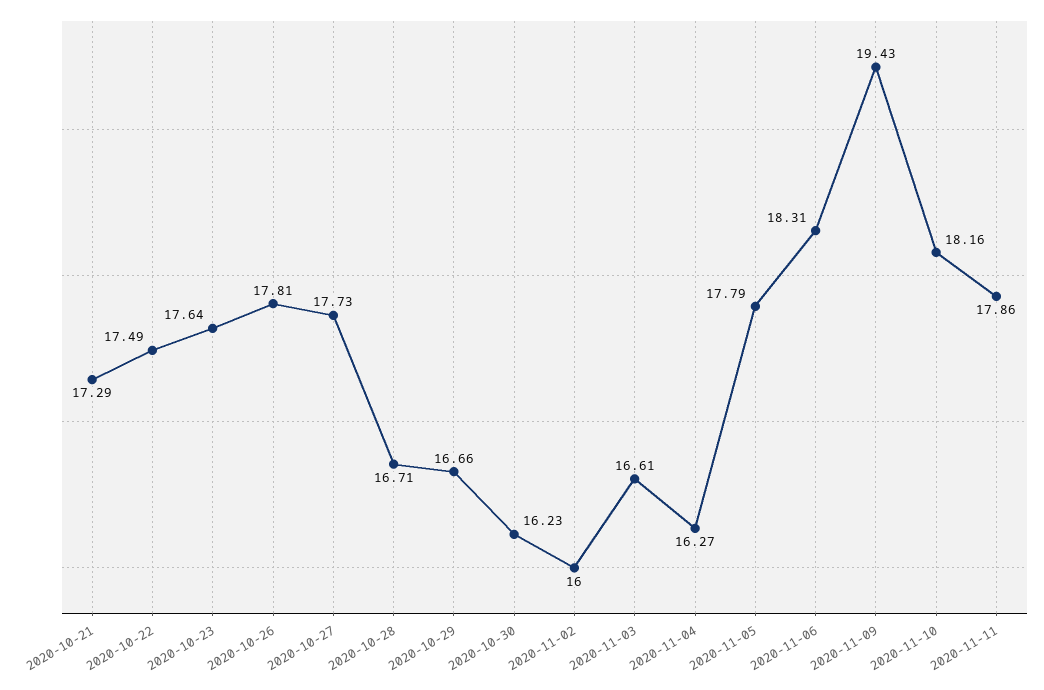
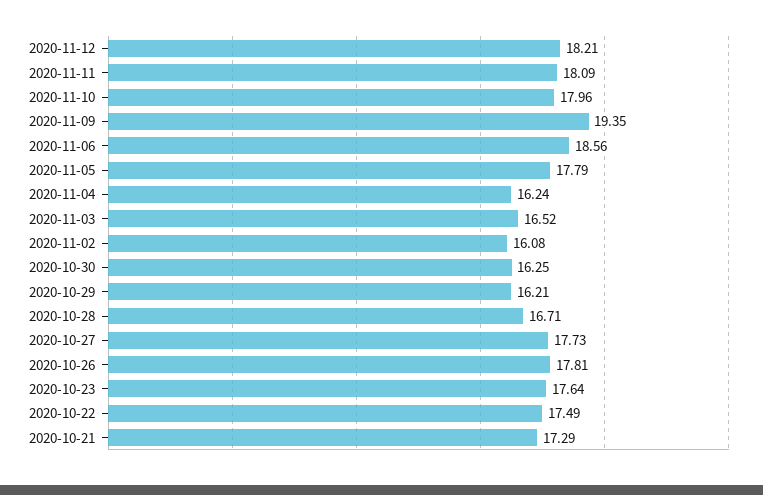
2020-10-29: 16.66 -> 16.21
2020-10-30: 16.23 -> 16.25
2020-11-02: 16 -> 16.08
2020-11-03: 16.61 -> 16.52
2020-11-04: 16.27 -> 16.24
2020-11-06: 18.31 -> 18.56
2020-11-09: 19.43 -> 19.35
2020-11-10: 18.16 -> 17.96
2020-11-11: 17.86 -> 18.09
2020-11-12: none -> 18.21

